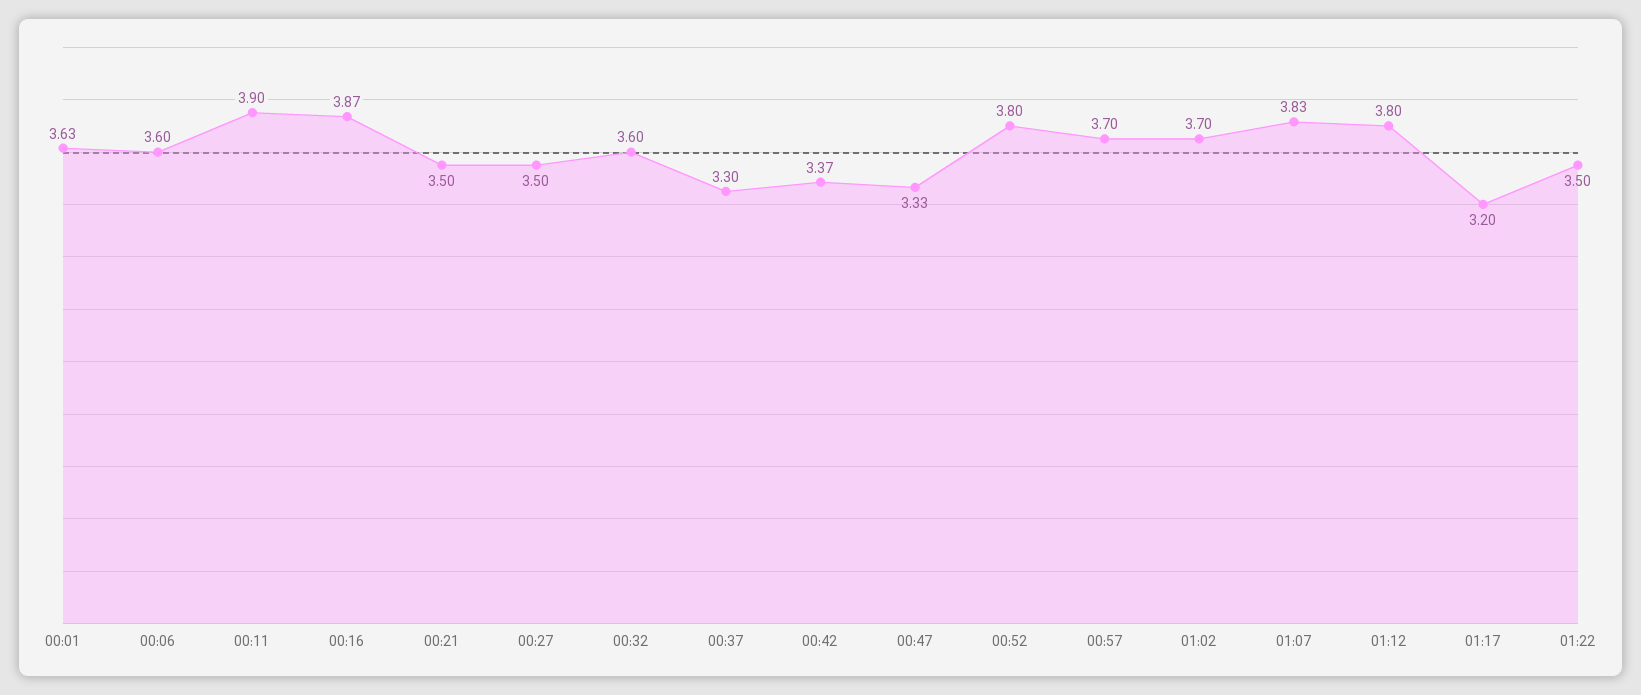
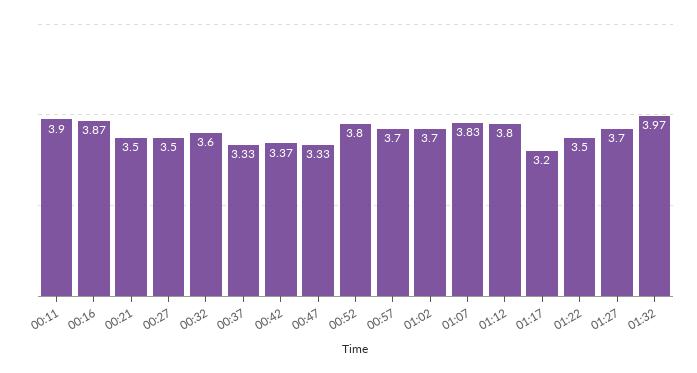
00:01: 3.63 -> none
00:06: 3.6 -> none
00:37: 3.3 -> 3.33
01:27: none -> 3.7
01:32: none -> 3.97

